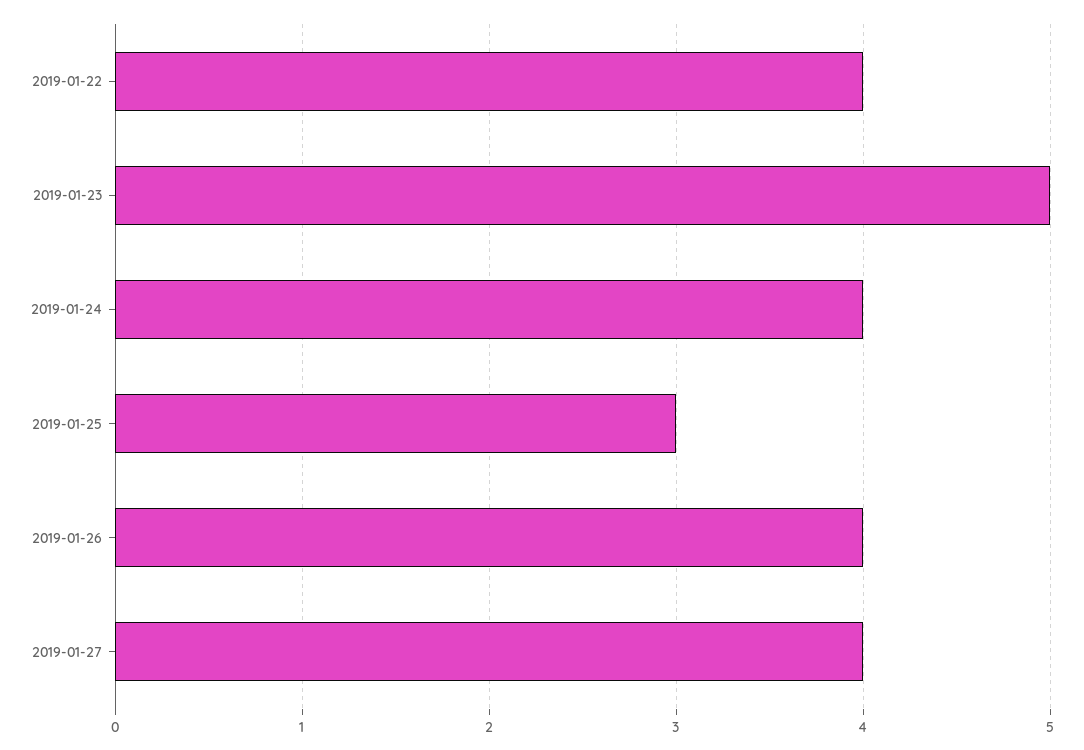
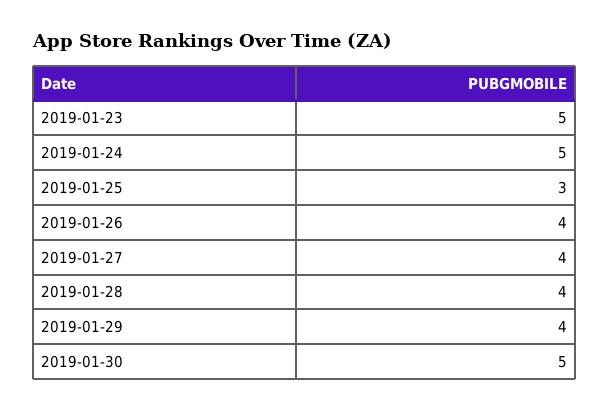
2019-01-22: 4 -> none
2019-01-24: 4 -> 5
2019-01-28: none -> 4
2019-01-29: none -> 4
2019-01-30: none -> 5

